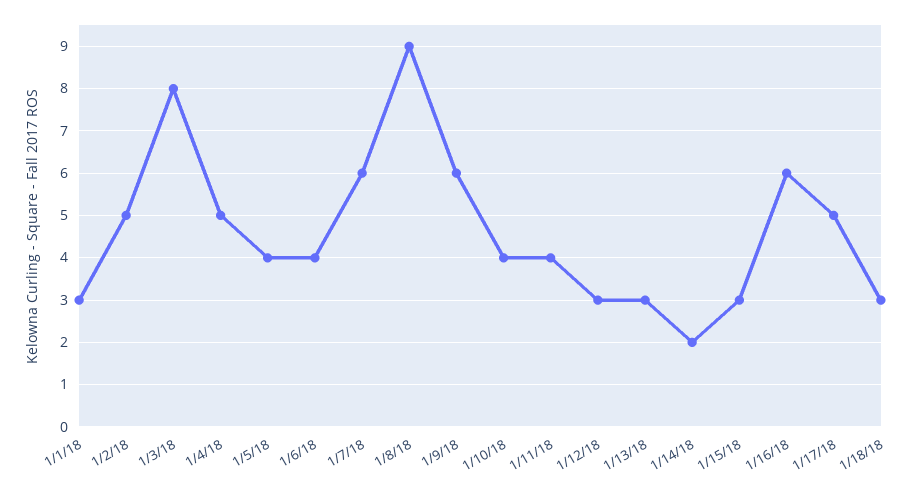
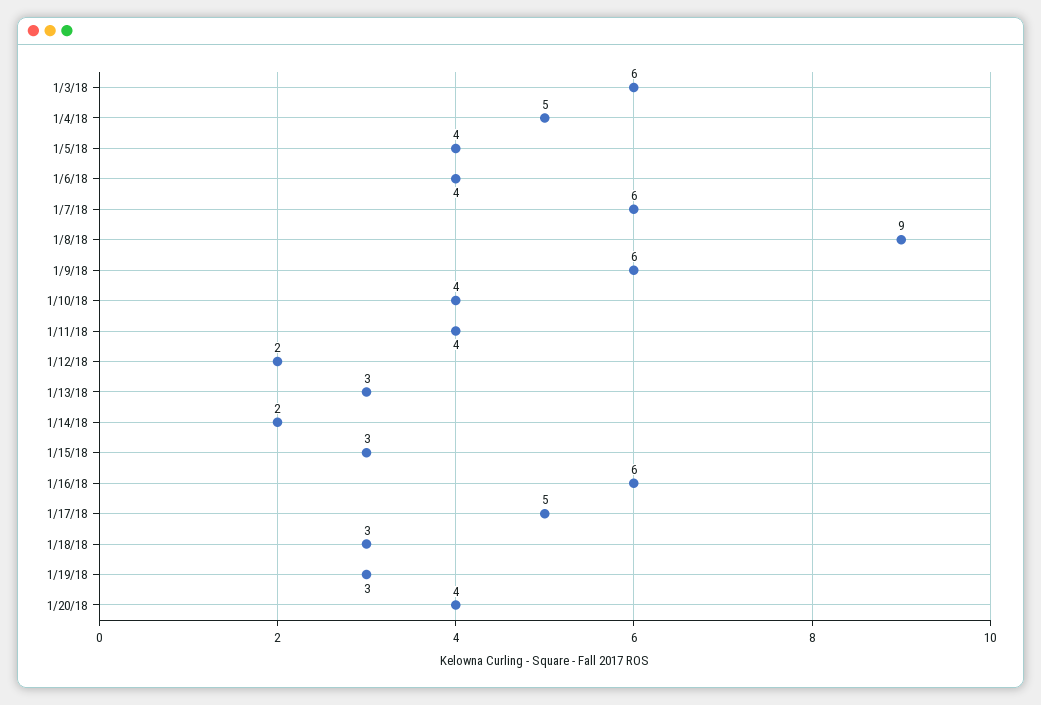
1/1/18: 3 -> none
1/2/18: 5 -> none
1/3/18: 8 -> 6
1/12/18: 3 -> 2
1/19/18: none -> 3
1/20/18: none -> 4

